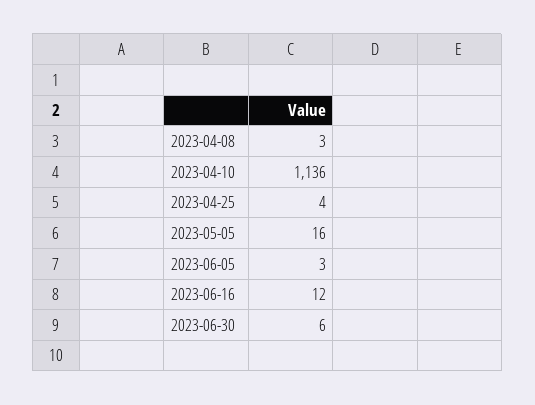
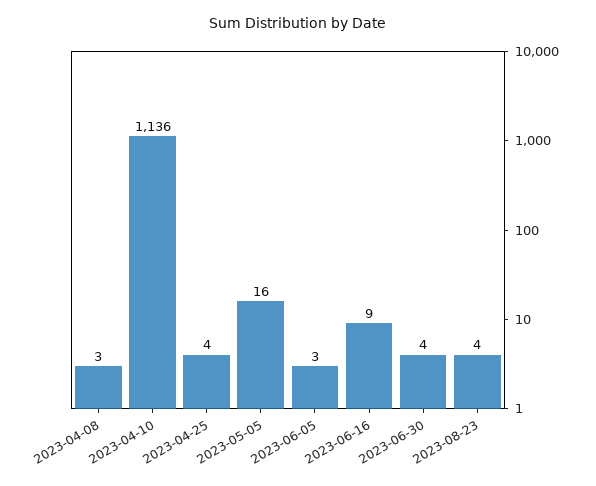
2023-06-16: 12 -> 9
2023-06-30: 6 -> 4
2023-08-23: none -> 4

